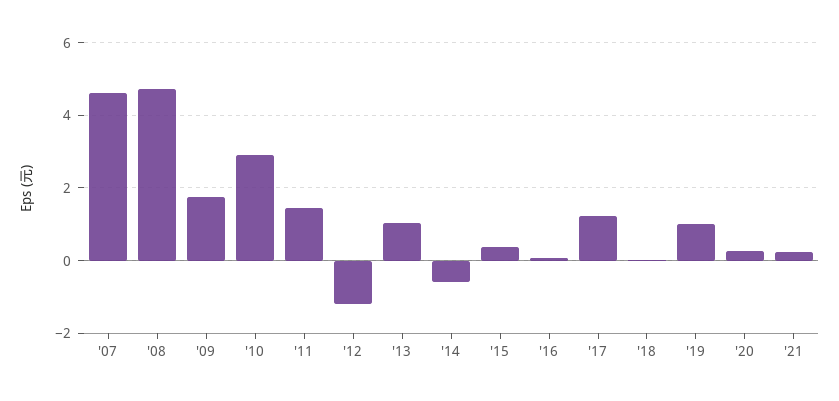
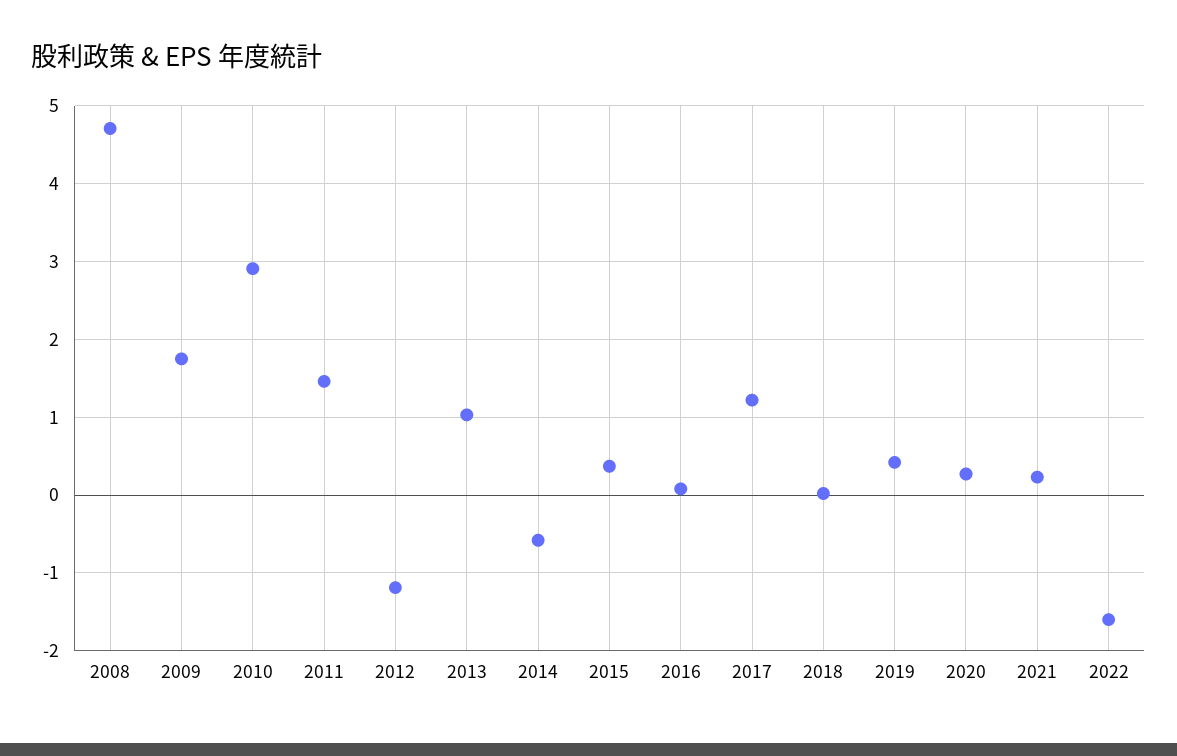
'07: 4.6 -> none
'19: 1 -> 0.4
2022: none -> -1.6

